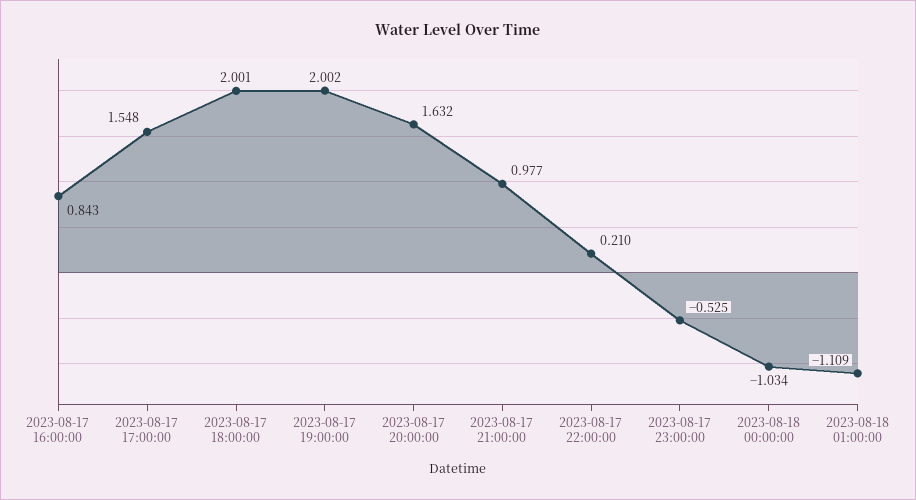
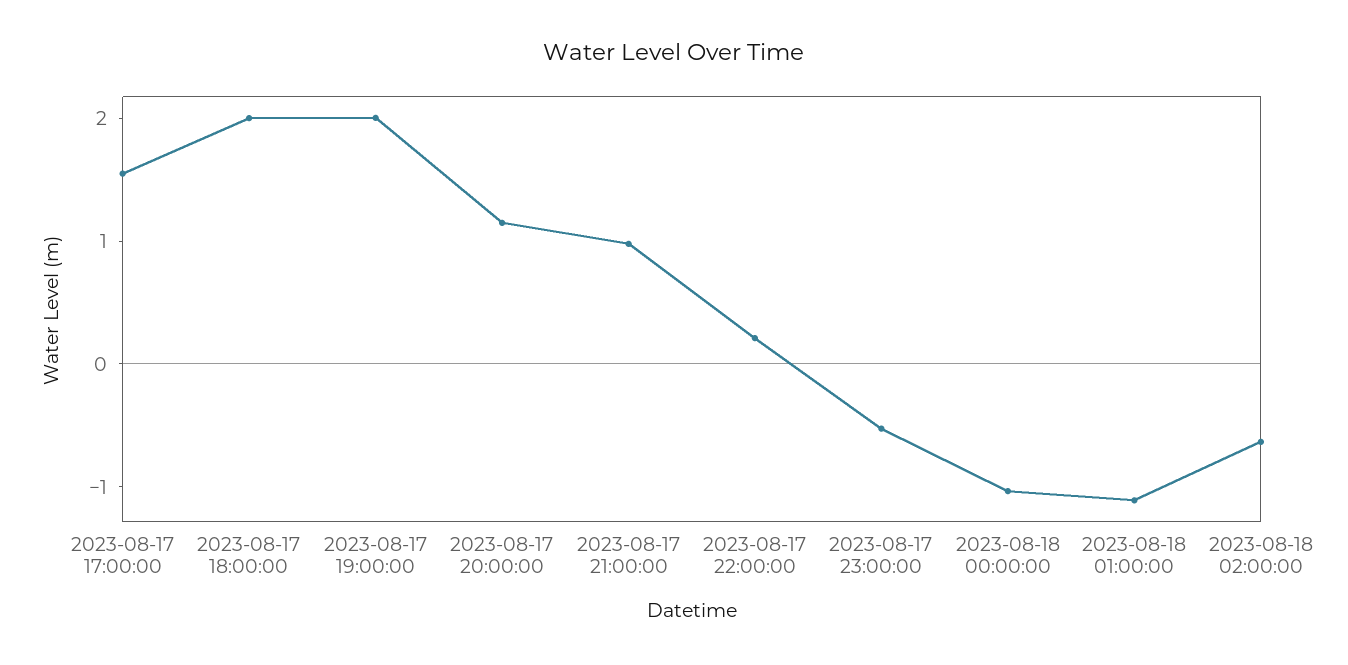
2023-08-17 16:00:00: 0.843 -> none
2023-08-17 20:00:00: 1.632 -> 1.2
2023-08-18 02:00:00: none -> -0.6

